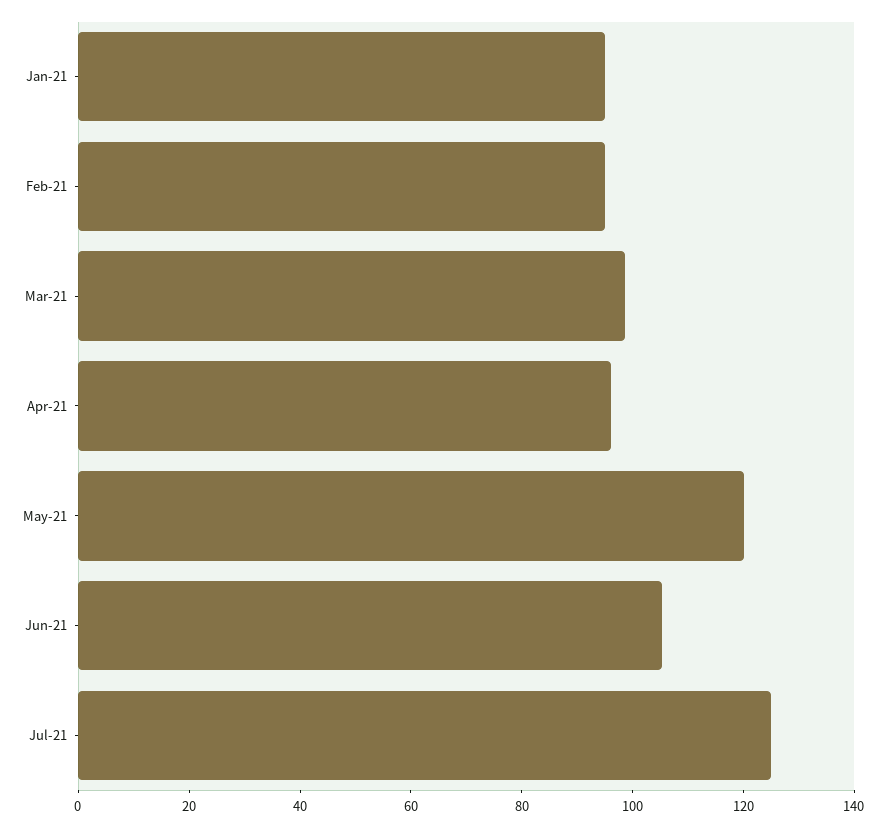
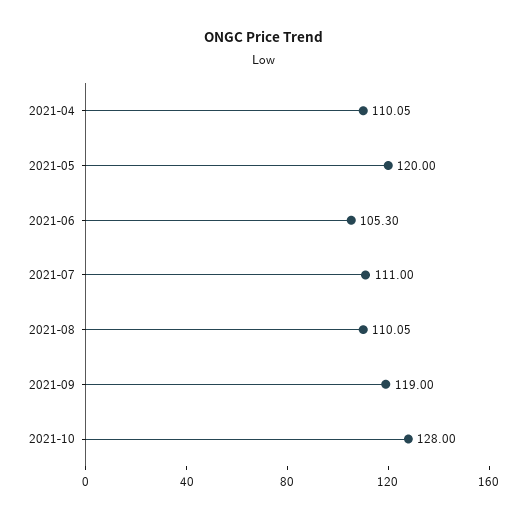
Jan-21: 95 -> none
Feb-21: 95 -> none
Mar-21: 100 -> none
Apr-21: 95 -> 110.05
Jul-21: 125 -> 111
2021-08: none -> 110.05
2021-09: none -> 119
2021-10: none -> 128

